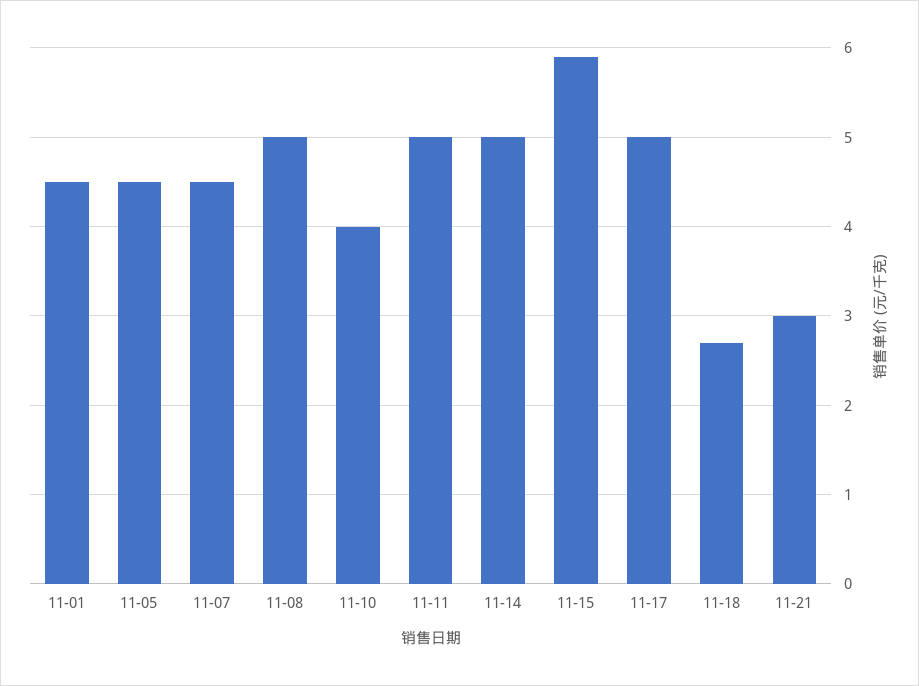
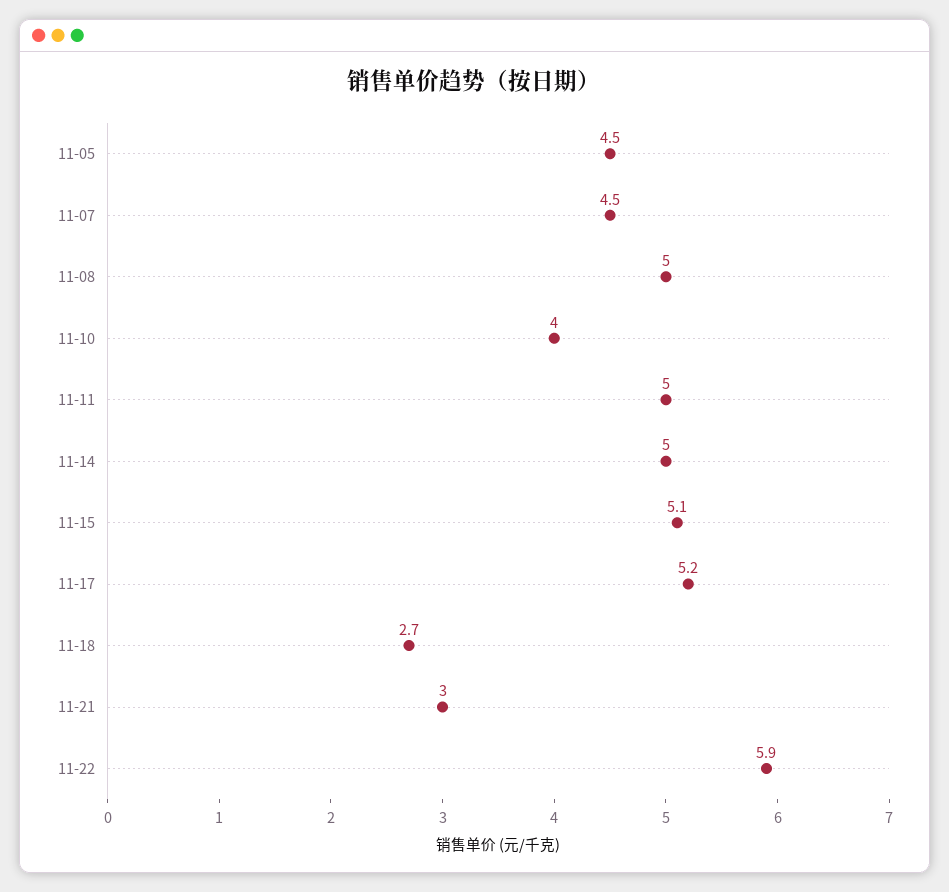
11-01: 4.5 -> none
11-15: 5.9 -> 5.1
11-17: 5 -> 5.2
11-22: none -> 5.9

